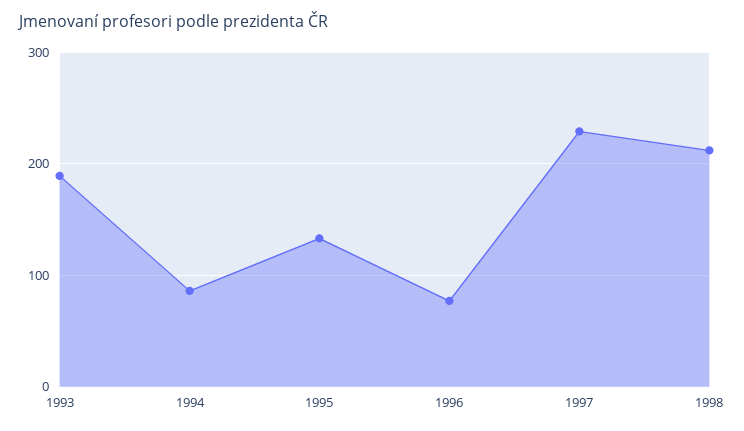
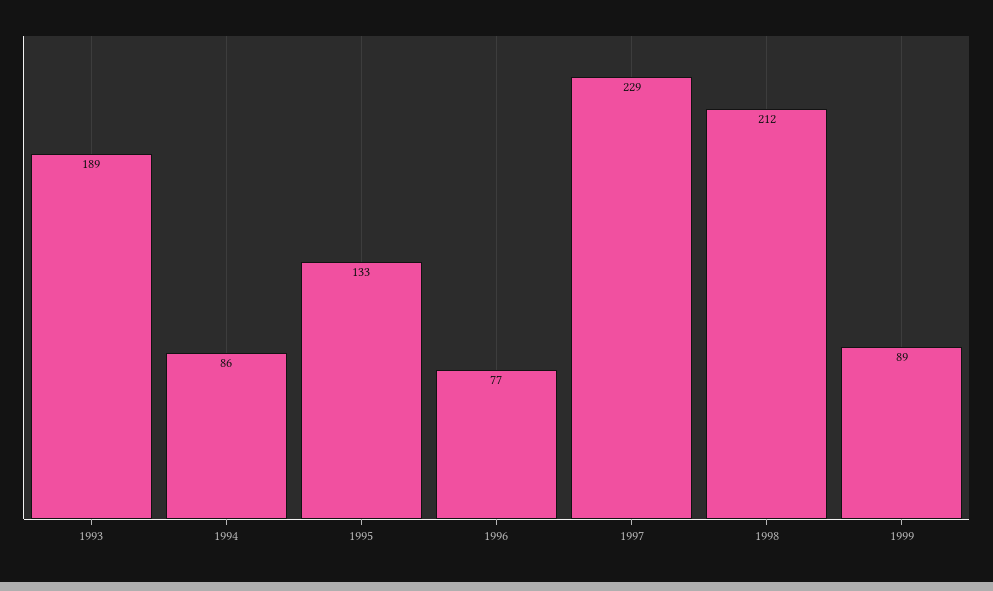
1999: none -> 89

